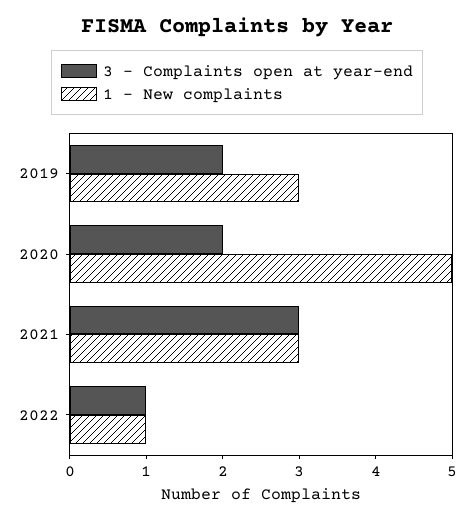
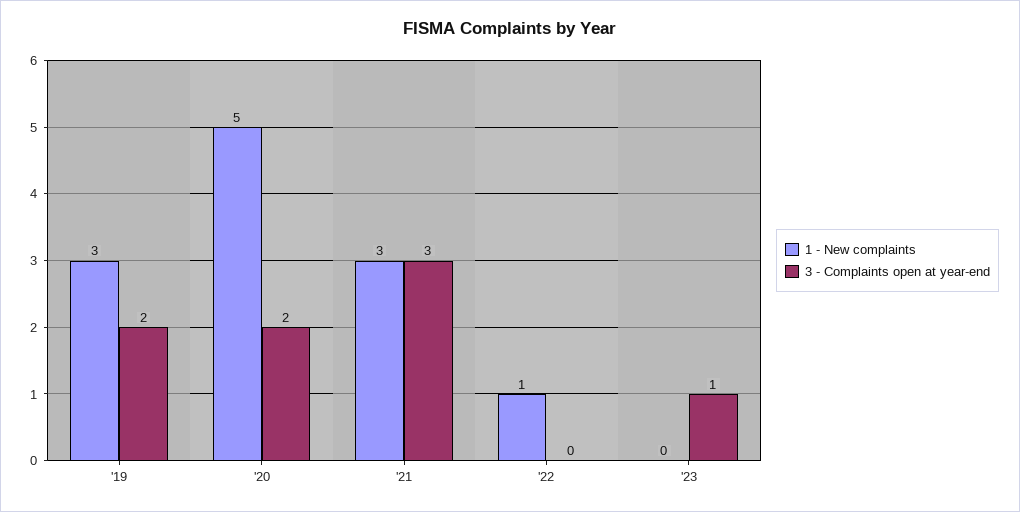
3 - Complaints open at year-end, 2022: 1 -> 0
1 - New complaints, '23: none -> 0
3 - Complaints open at year-end, '23: none -> 1

